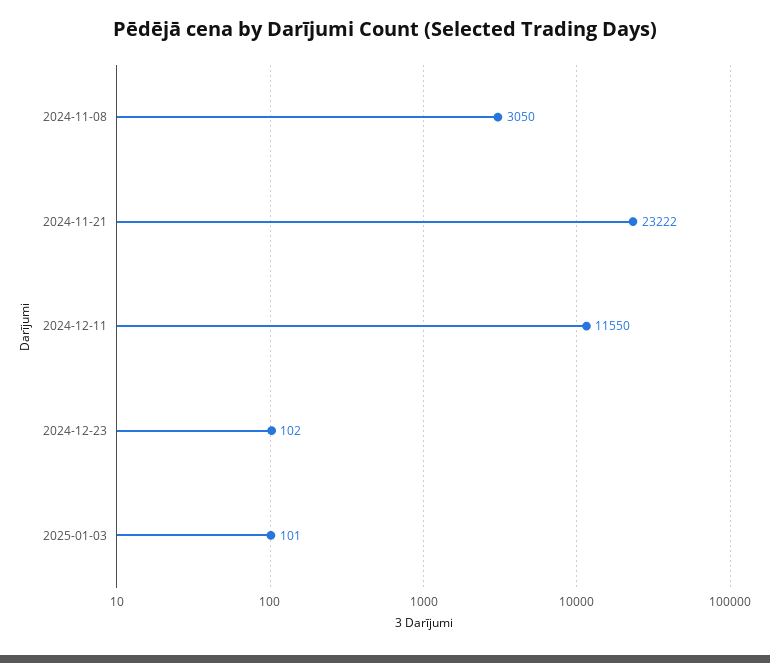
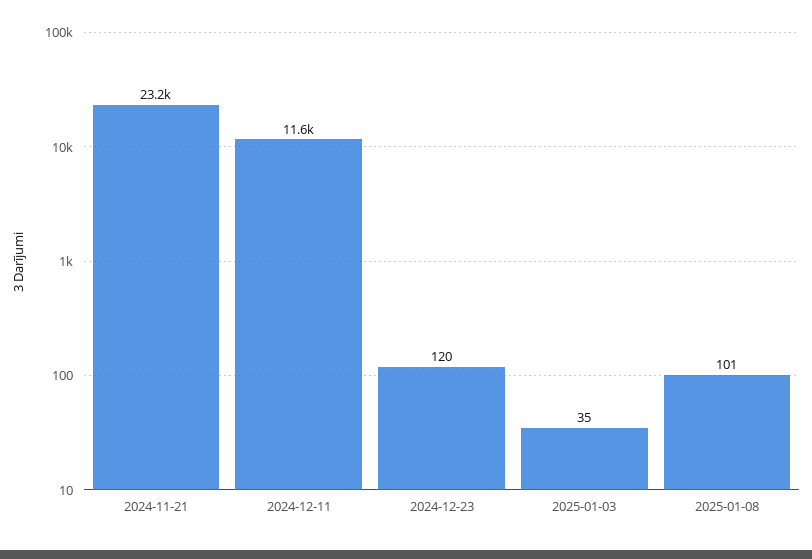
2024-11-08: 3050 -> none
2024-12-23: 102 -> 120
2025-01-03: 101 -> 35
2025-01-08: none -> 101

